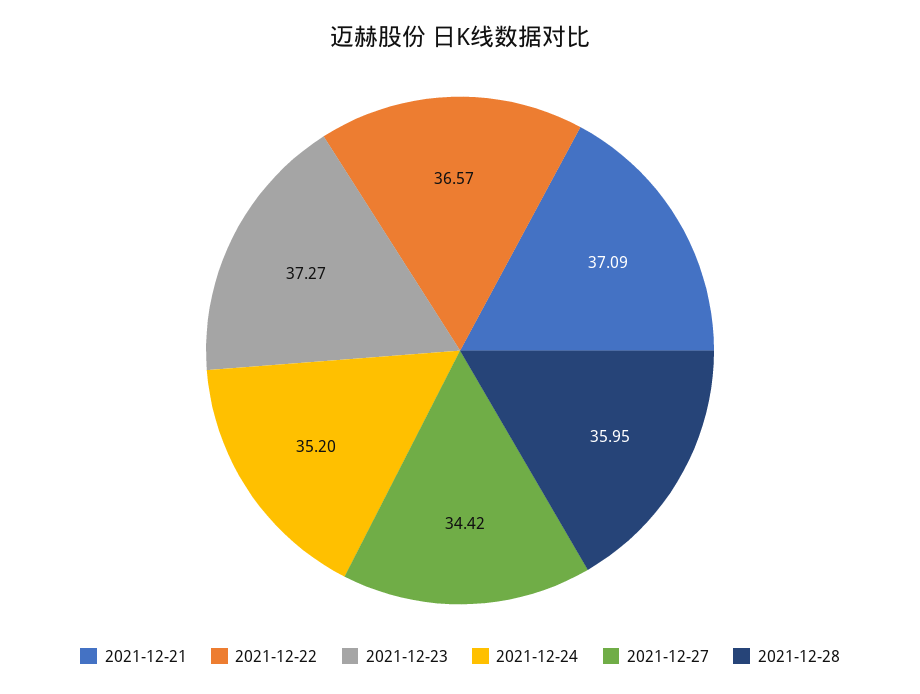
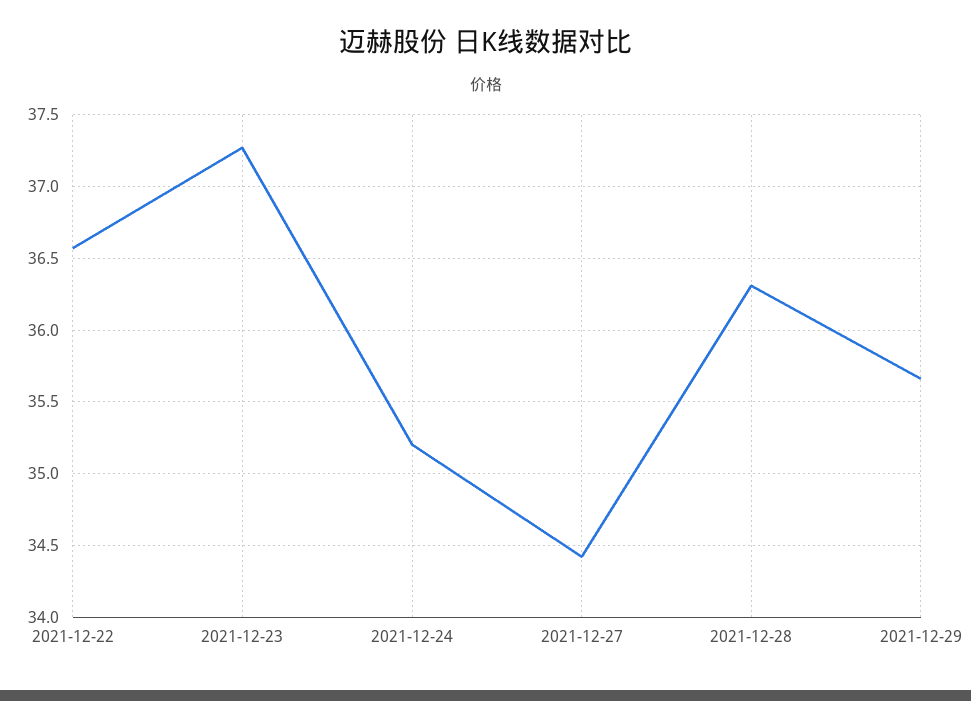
2021-12-21: 37.09 -> none
2021-12-28: 35.95 -> 36.3
2021-12-29: none -> 35.65

